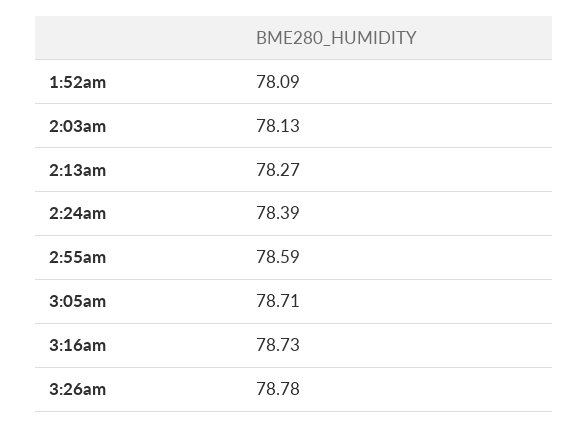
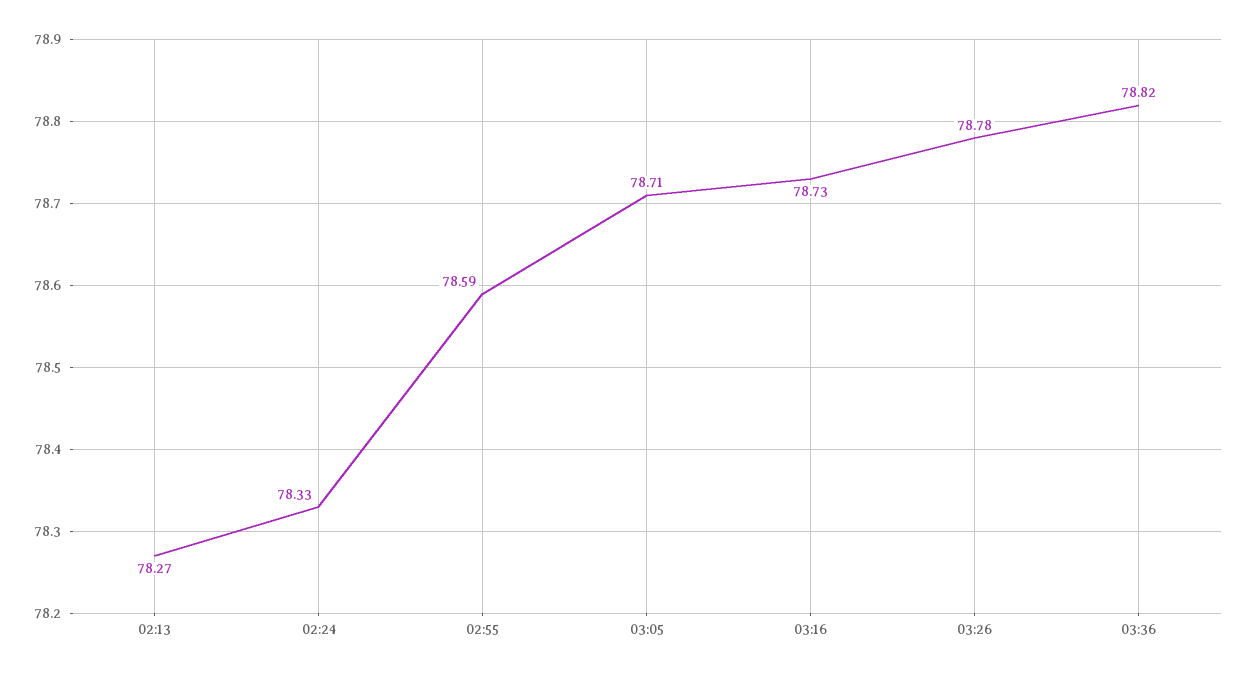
1:52am: 78.09 -> none
2:03am: 78.13 -> none
2:24am: 78.39 -> 78.33
03:36: none -> 78.82

